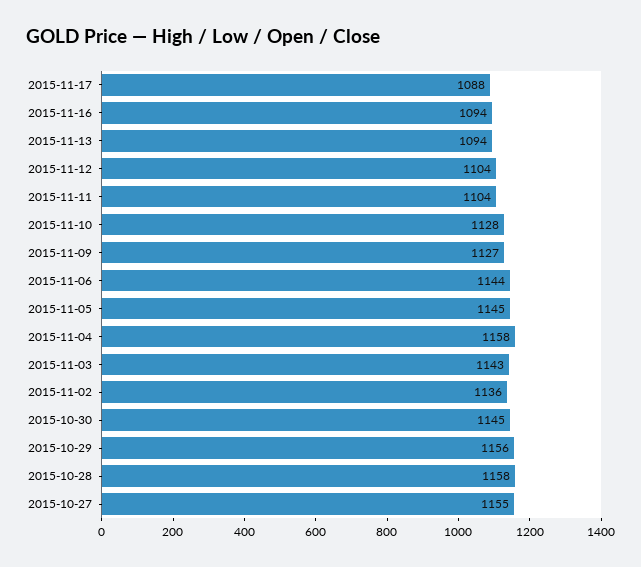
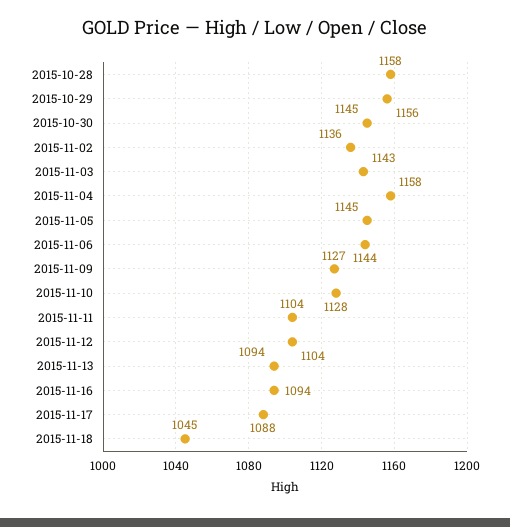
2015-10-27: 1155 -> none
2015-11-18: none -> 1045

